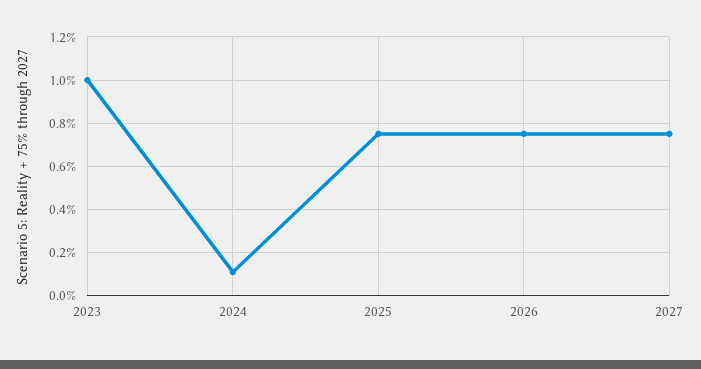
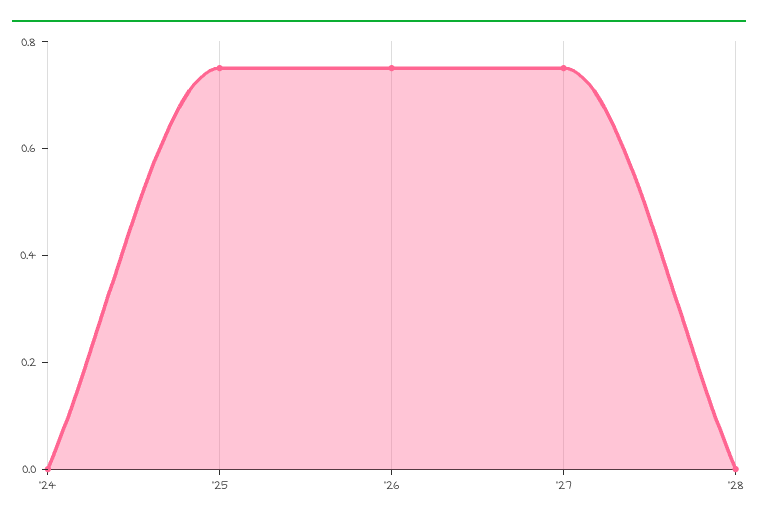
2023: 1 -> none
2024: 0.1 -> 0
'28: none -> 0

